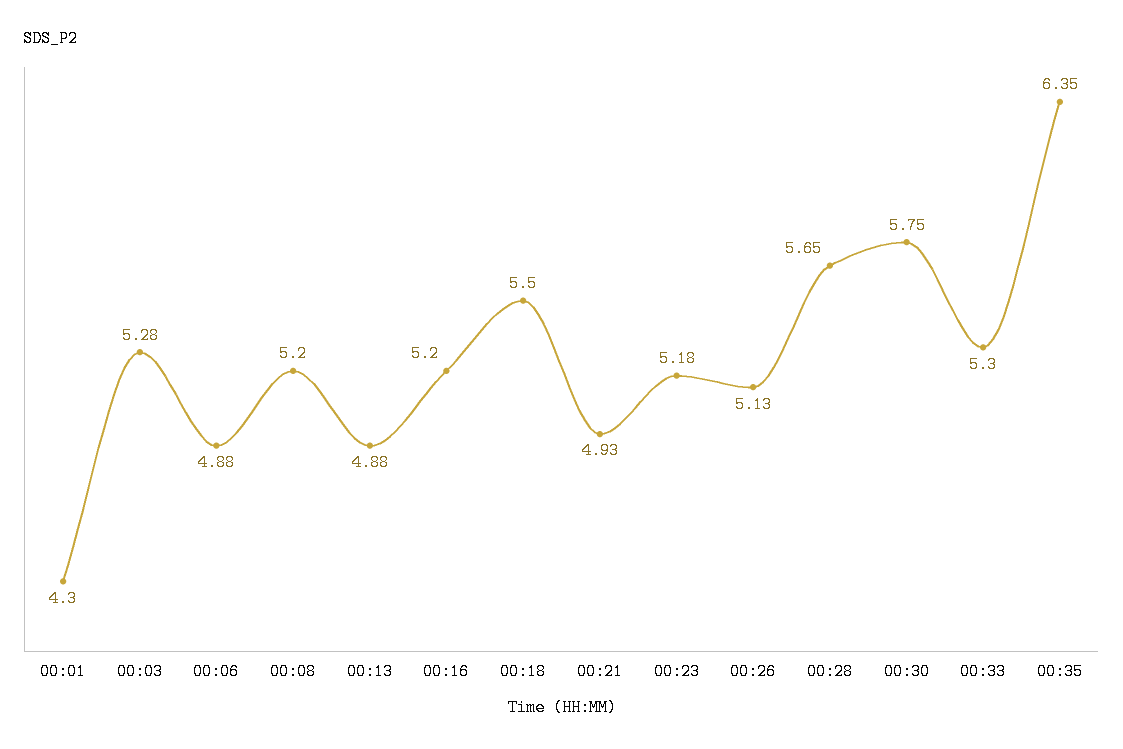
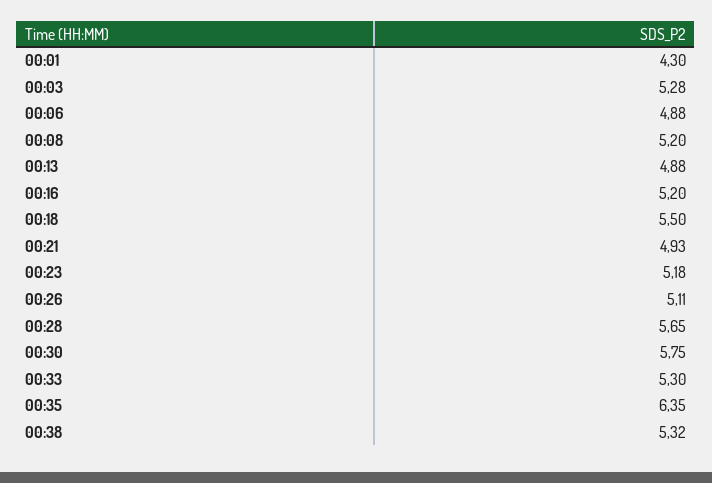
00:26: 5.13 -> 5.11
00:38: none -> 5.32

